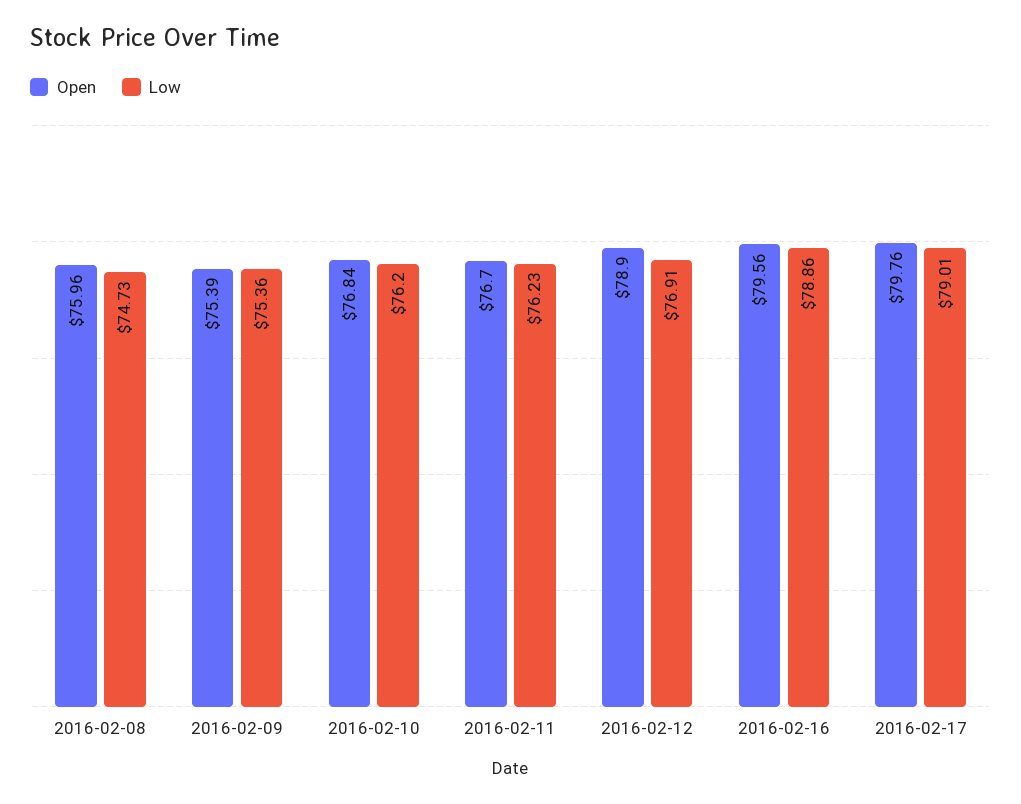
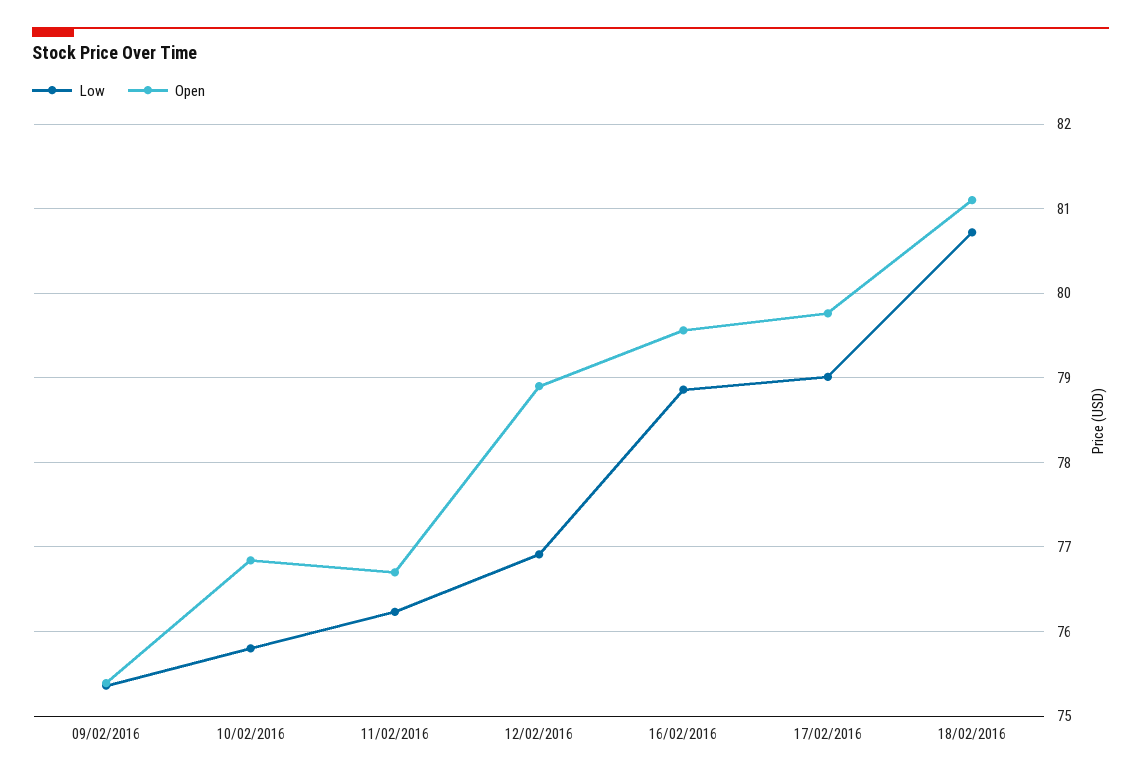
Open, 2016-02-08: 75.96 -> none
Low, 2016-02-08: 74.73 -> none
Low, 2016-02-10: 76.2 -> 75.8
Low, 18/02/2016: none -> 80.7
Open, 18/02/2016: none -> 81.1

